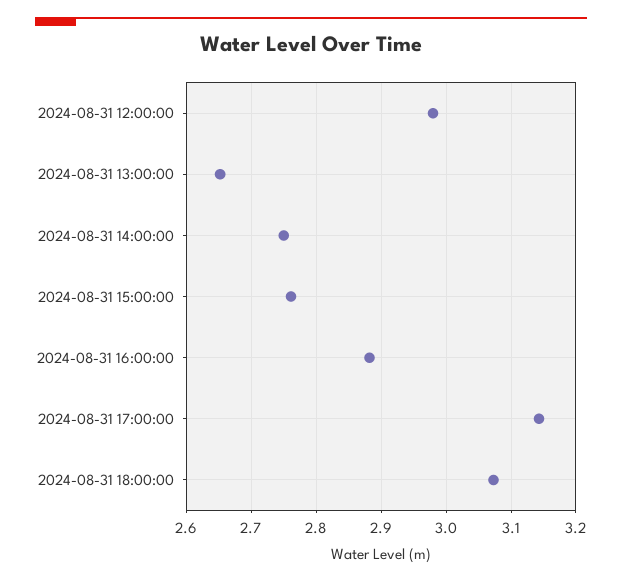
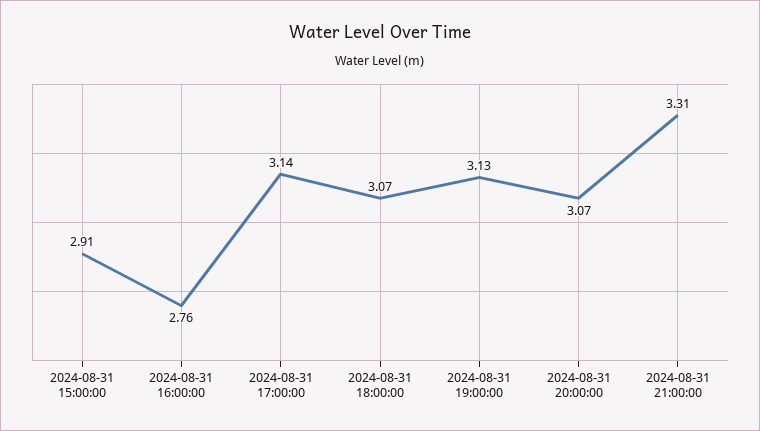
2024-08-31 12:00:00: 2.98 -> none
2024-08-31 13:00:00: 2.65 -> none
2024-08-31 14:00:00: 2.75 -> none
2024-08-31 15:00:00: 2.76 -> 2.91
2024-08-31 16:00:00: 2.88 -> 2.76
2024-08-31 19:00:00: none -> 3.13
2024-08-31 20:00:00: none -> 3.07
2024-08-31 21:00:00: none -> 3.31

